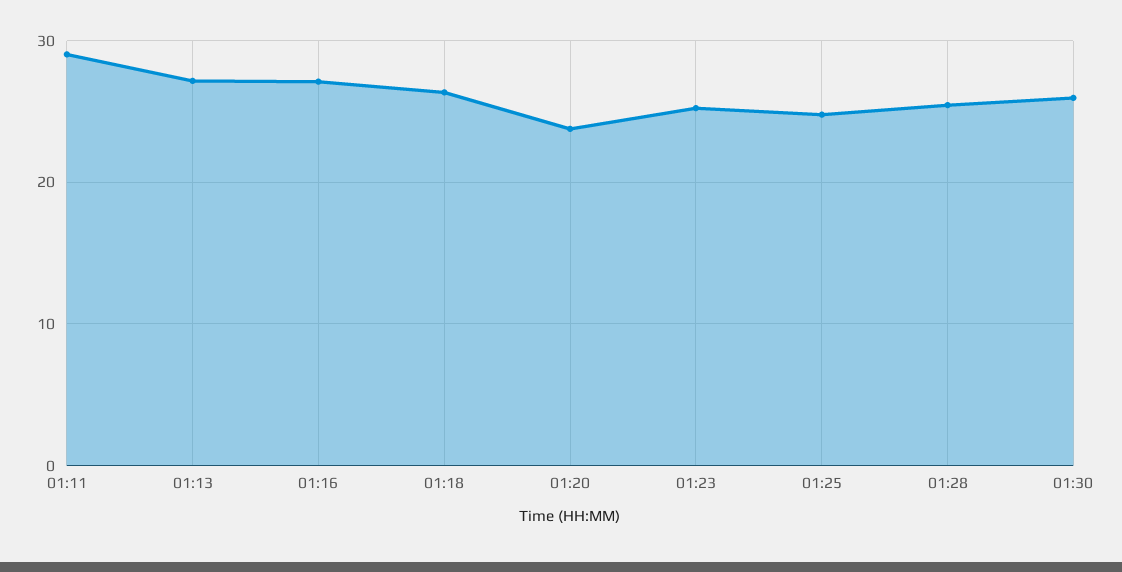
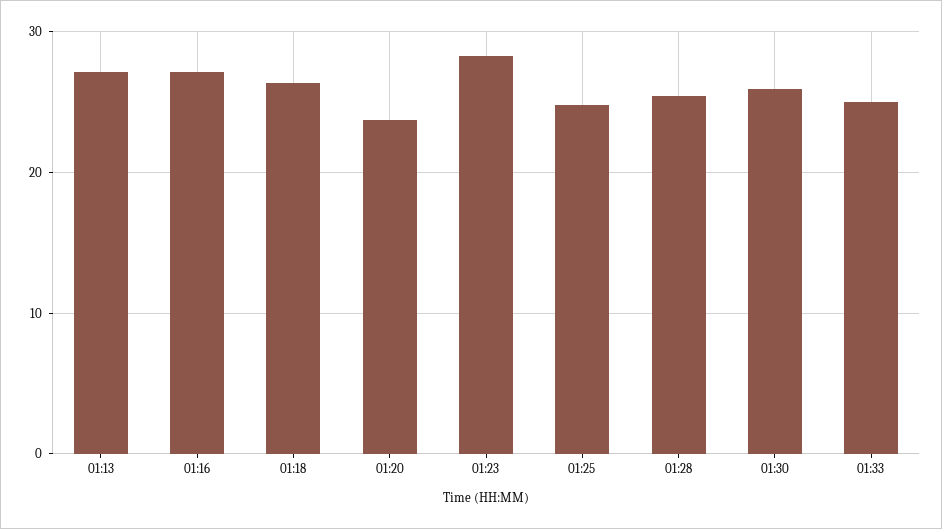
01:11: 29 -> none
01:23: 25 -> 28
01:33: none -> 25

